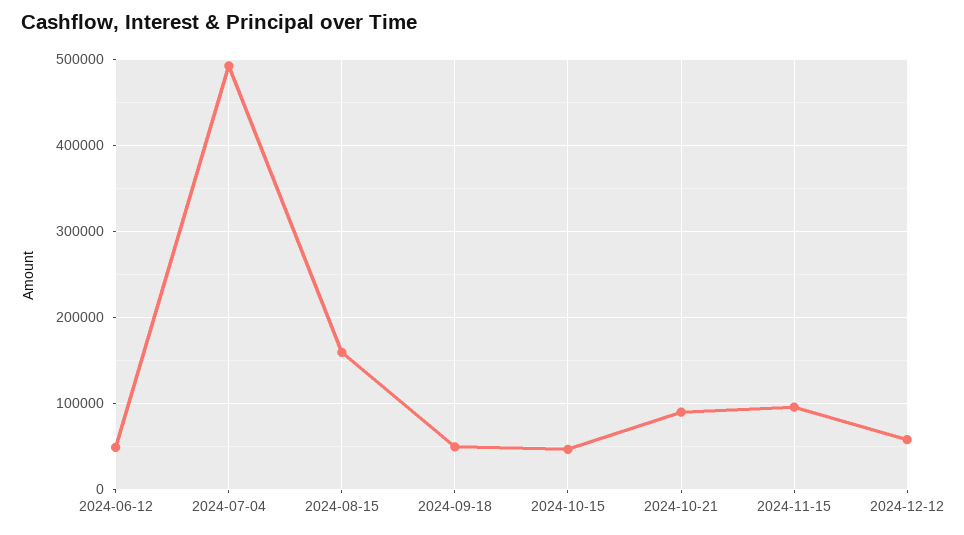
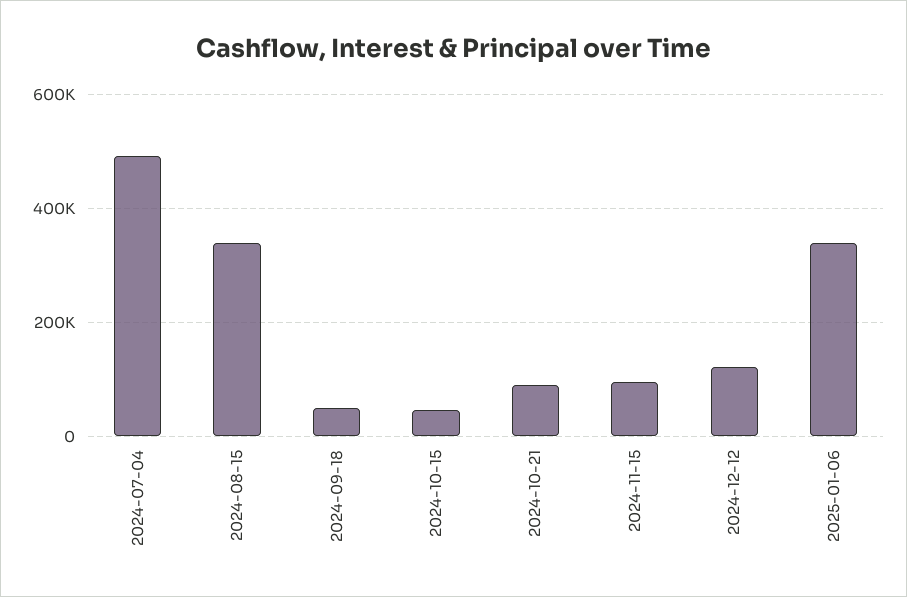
2024-06-12: 50000 -> none
2024-08-15: 160000 -> 340000
2024-12-12: 60000 -> 120000
2025-01-06: none -> 340000

